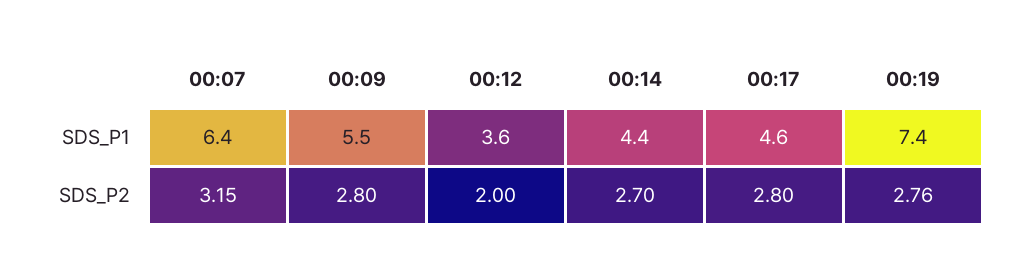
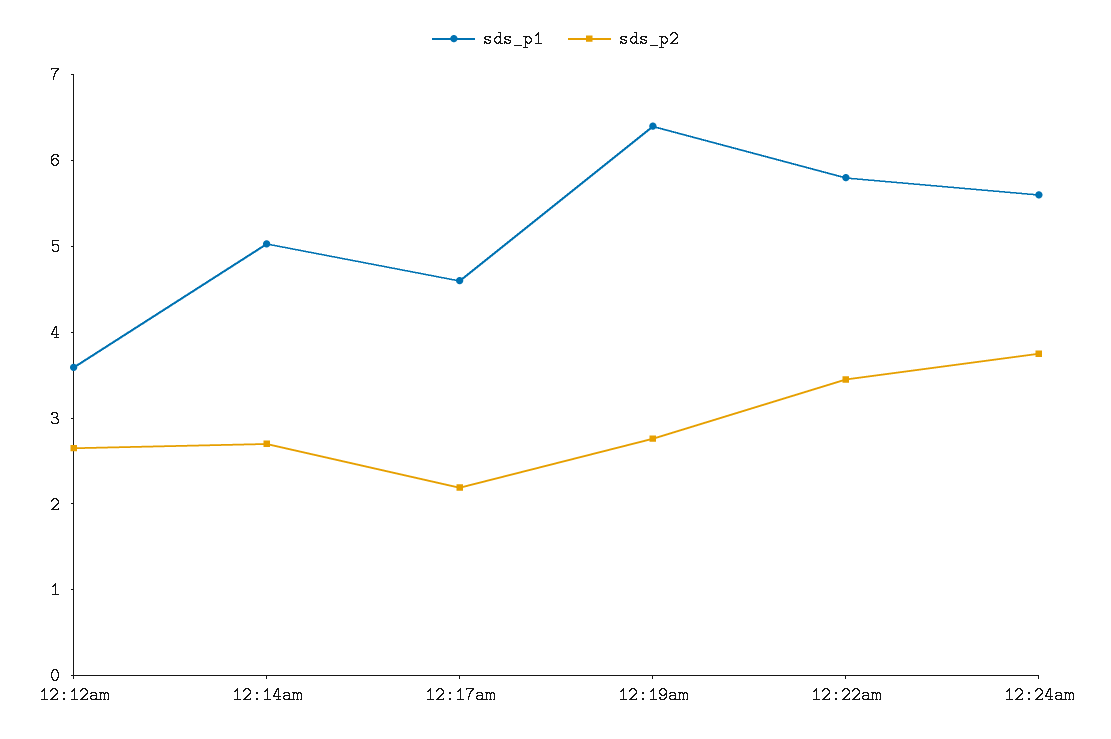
SDS_P1, 00:07: 6.4 -> none
SDS_P1, 00:09: 5.5 -> none
SDS_P1, 00:14: 4.4 -> 5
SDS_P1, 00:19: 7.4 -> 6.4
SDS_P2, 00:07: 3.15 -> none
SDS_P2, 00:09: 2.8 -> none
SDS_P2, 00:12: 2 -> 2.6
SDS_P2, 00:17: 2.8 -> 2.2
SDS_P1, 12:22am: none -> 5.8
SDS_P2, 12:22am: none -> 3.4
SDS_P1, 12:24am: none -> 5.6
SDS_P2, 12:24am: none -> 3.8

